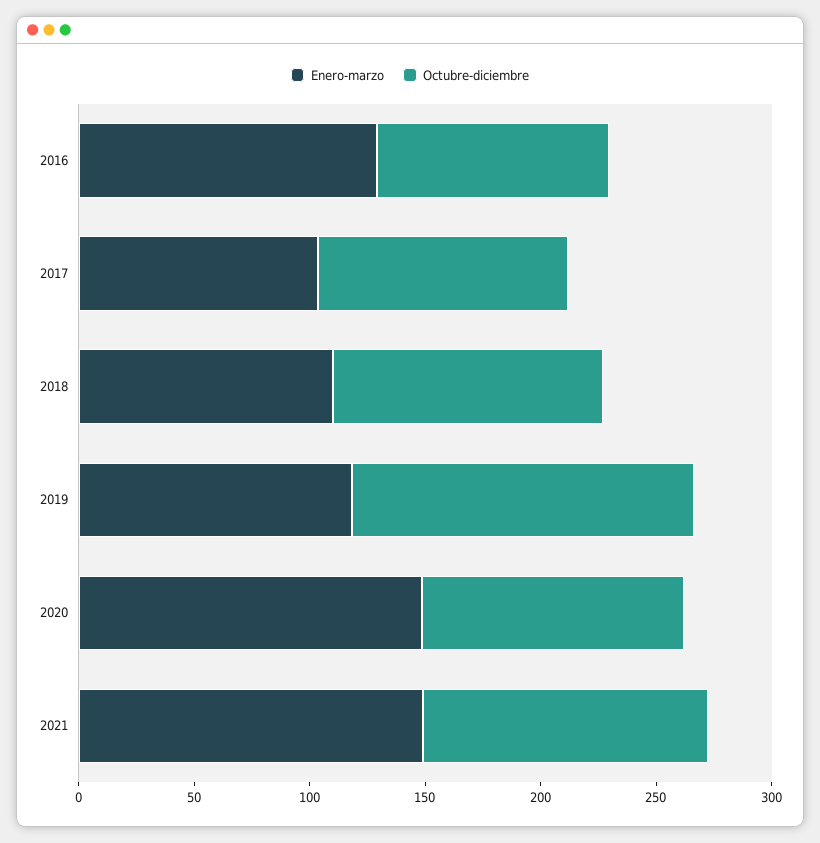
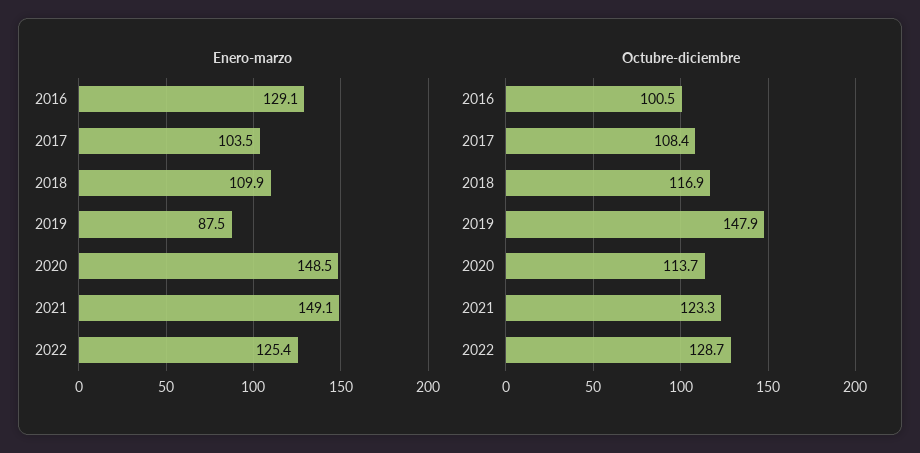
Enero-marzo, 2019: 120 -> 87.5
Enero-marzo, 2022: none -> 125.4
Octubre-diciembre, 2022: none -> 128.7

